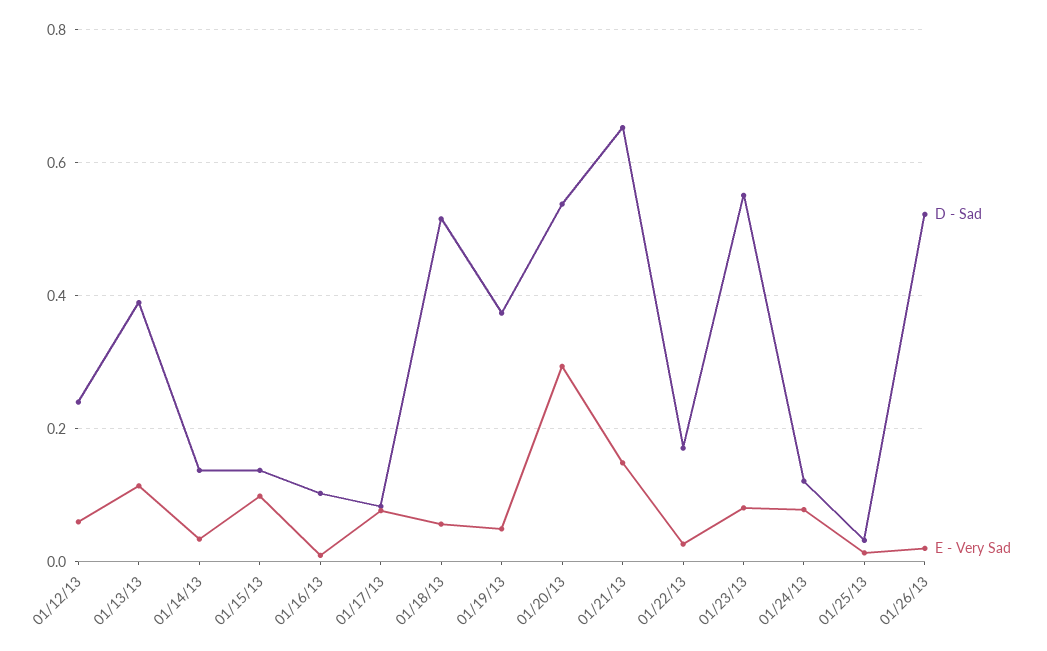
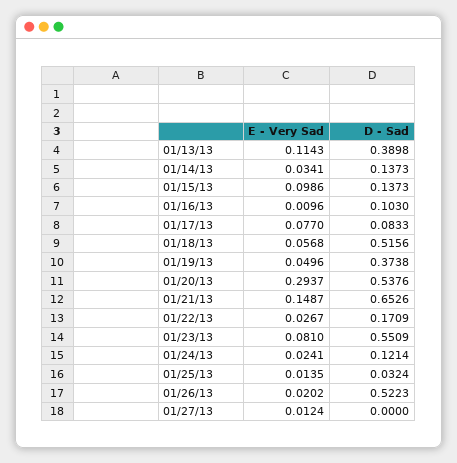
D - Sad, 01/12/13: 0.24 -> none
E - Very Sad, 01/12/13: 0.06 -> none
E - Very Sad, 01/24/13: 0.08 -> 0.0241
E - Very Sad, 01/27/13: none -> 0.0124
D - Sad, 01/27/13: none -> 0

